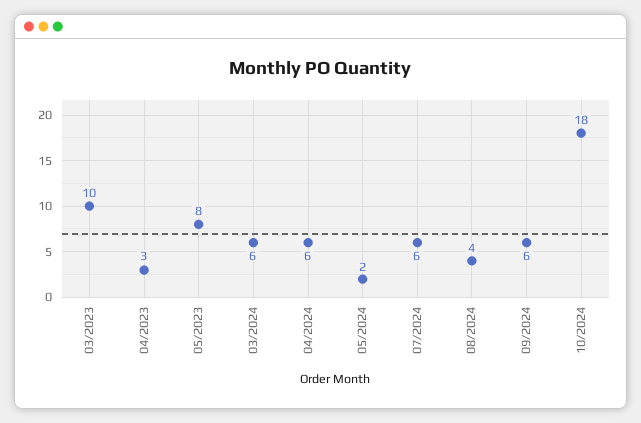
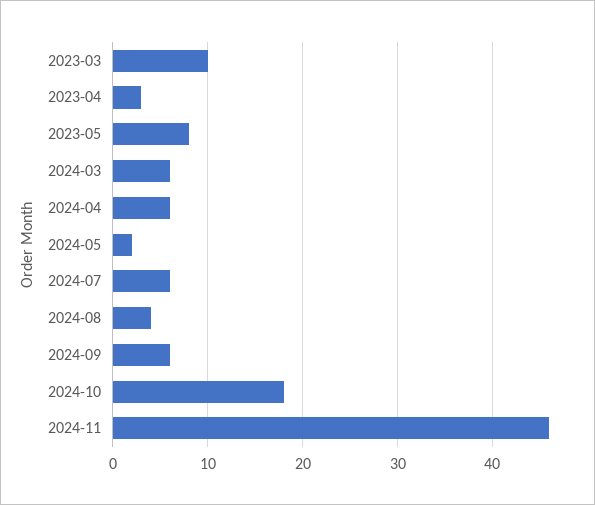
2024-11: none -> 46

